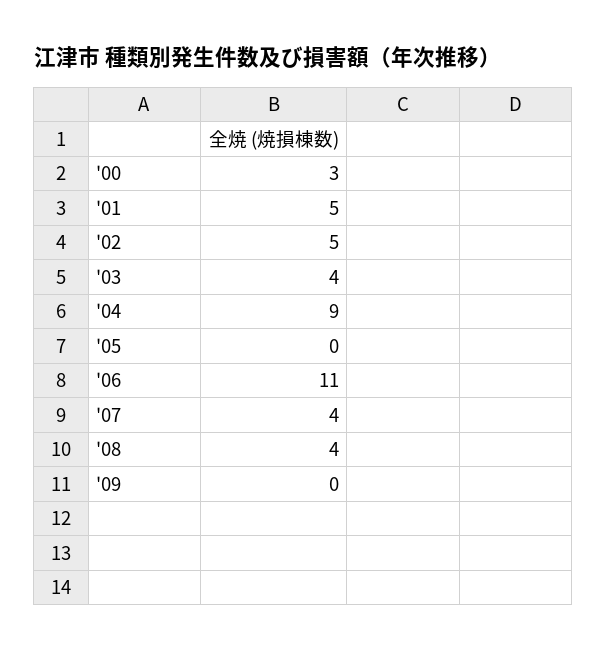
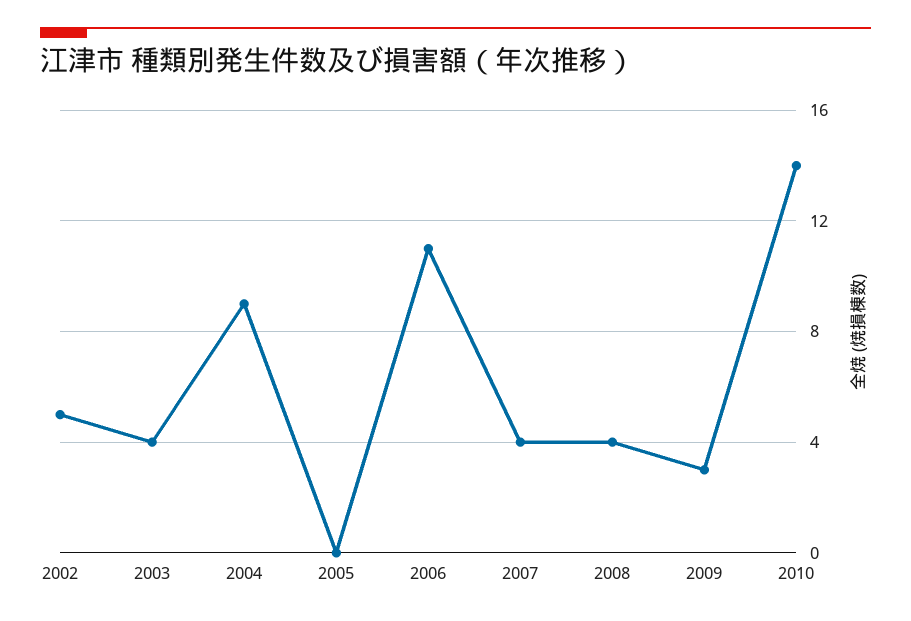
'00: 3 -> none
'01: 5 -> none
'09: 0 -> 3
2010: none -> 14

